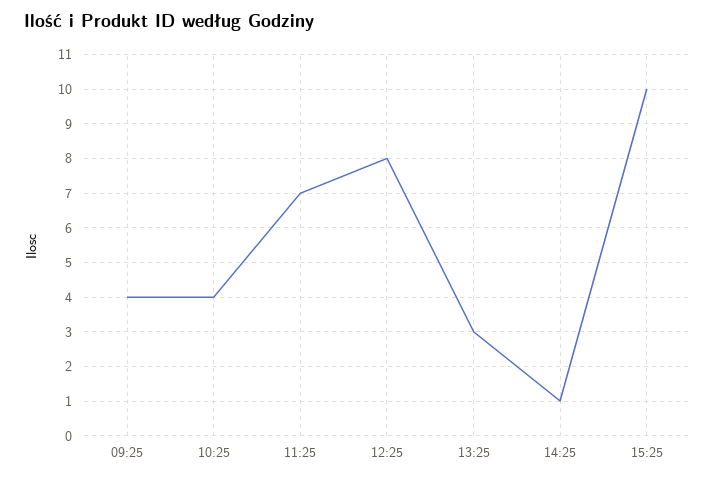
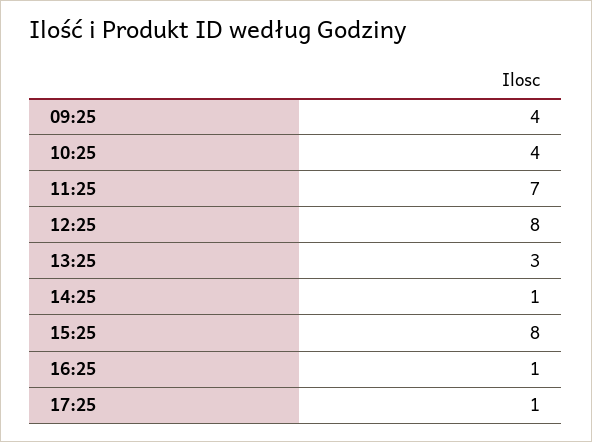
15:25: 10 -> 8
16:25: none -> 1
17:25: none -> 1

